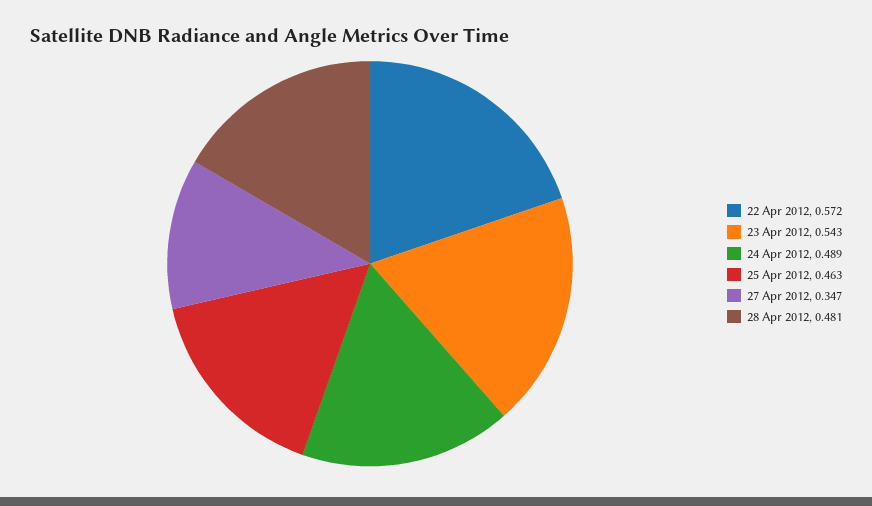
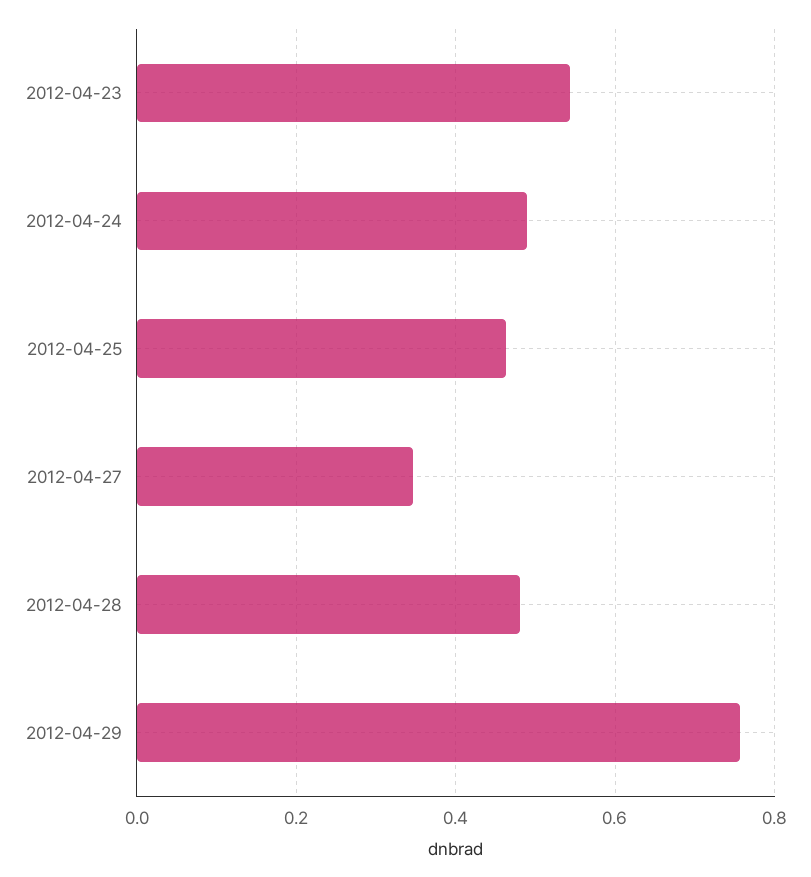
22 Apr 2012: 0.572 -> none
2012-04-29: none -> 0.76

